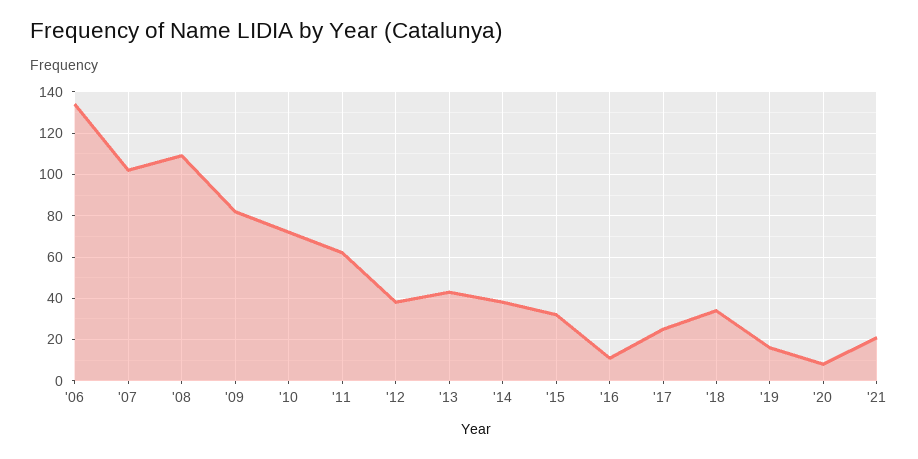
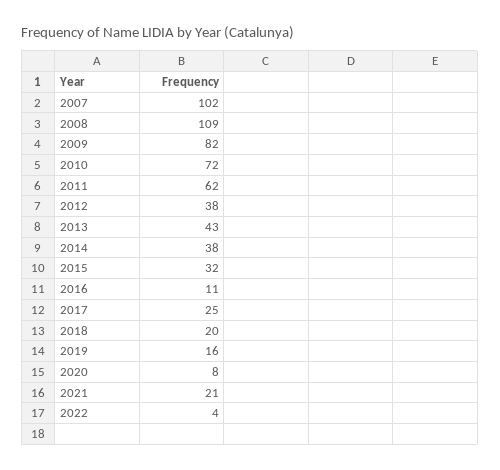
'06: 135 -> none
'18: 35 -> 20
2022: none -> 4

